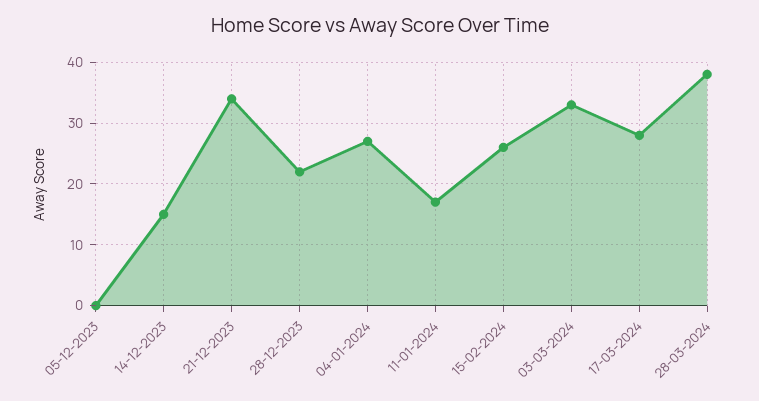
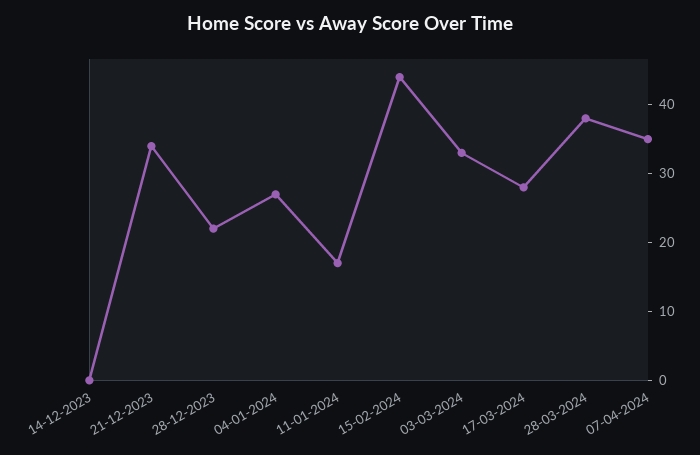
05-12-2023: 0 -> none
14-12-2023: 15 -> 0
15-02-2024: 26 -> 45
07-04-2024: none -> 35

